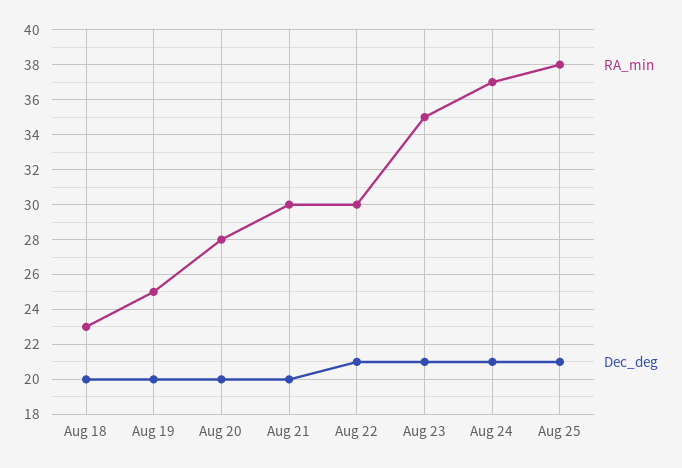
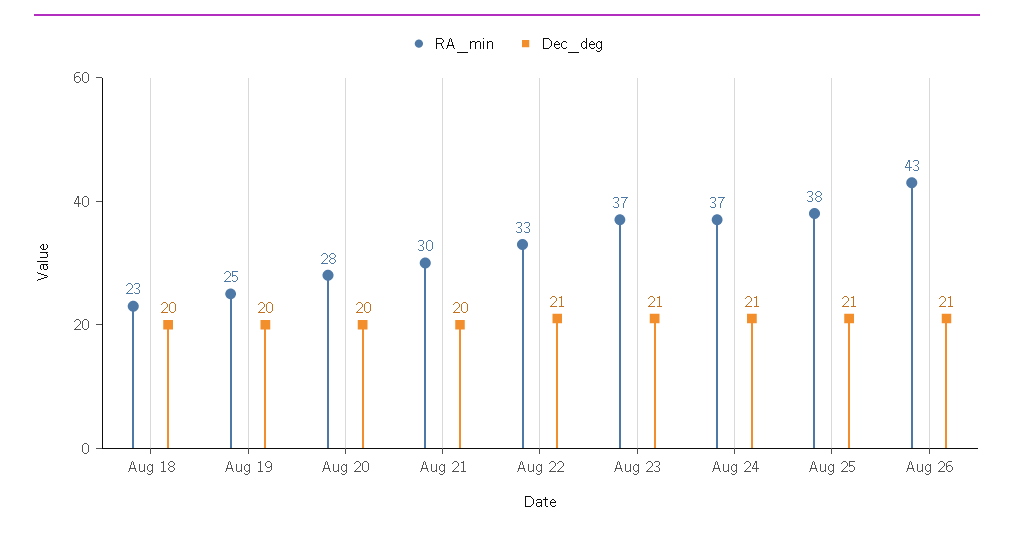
RA_min, Aug 22: 30 -> 33
RA_min, Aug 23: 35 -> 37
RA_min, Aug 26: none -> 43
Dec_deg, Aug 26: none -> 21

